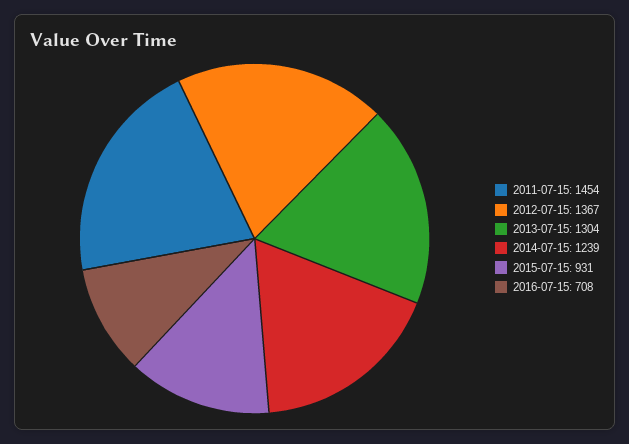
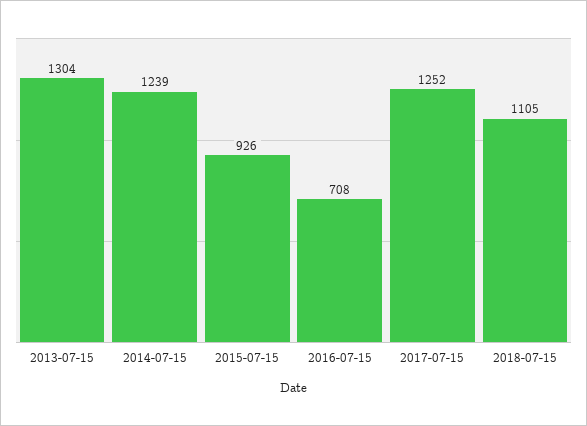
2011-07-15: 1454 -> none
2012-07-15: 1367 -> none
2015-07-15: 931 -> 926
2017-07-15: none -> 1252
2018-07-15: none -> 1105

